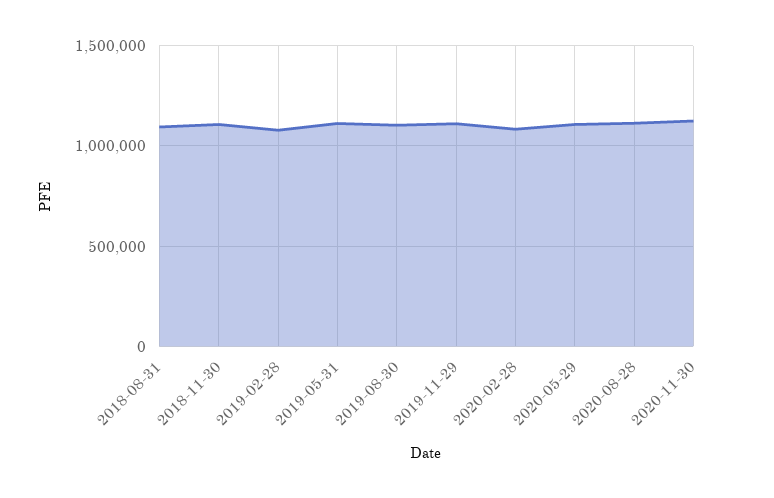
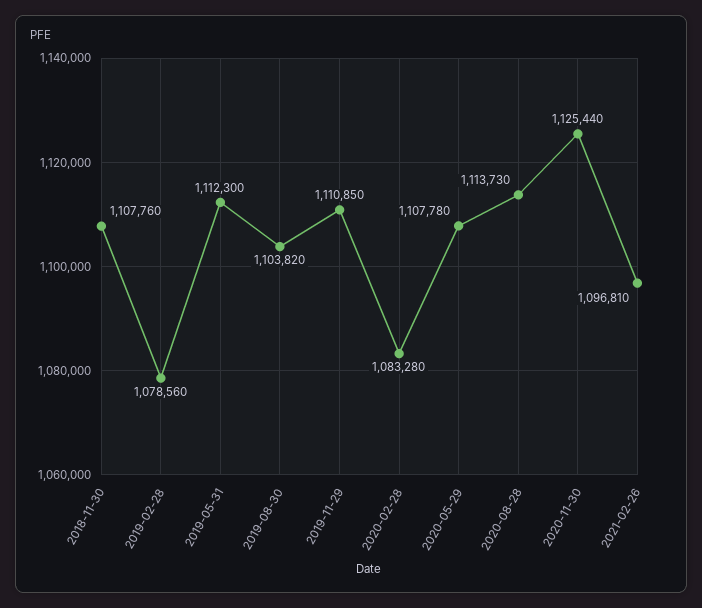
2018-08-31: 1100000 -> none
2021-02-26: none -> 1096810

